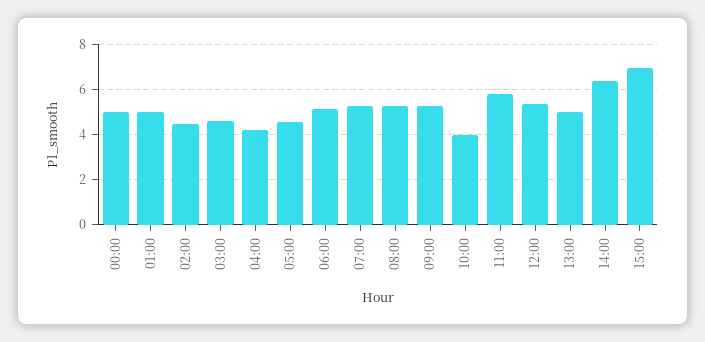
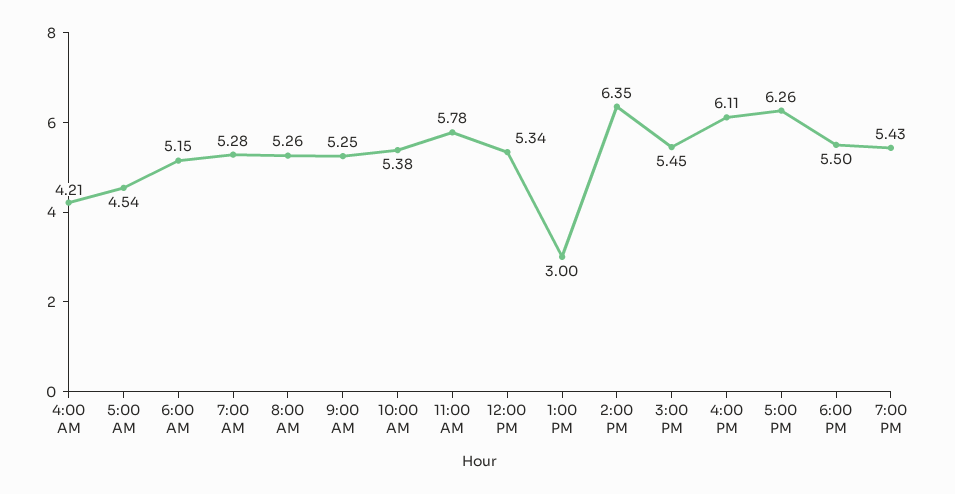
00:00: 5 -> none
01:00: 5 -> none
02:00: 4.5 -> none
03:00: 4.5 -> none
10:00: 4 -> 5.38
13:00: 5 -> 3
15:00: 7 -> 5.45
4:00 PM: none -> 6.11
5:00 PM: none -> 6.26
6:00 PM: none -> 5.5
7:00 PM: none -> 5.43

